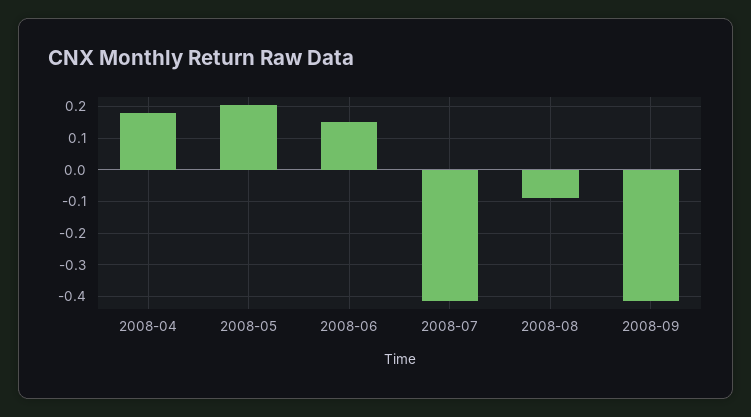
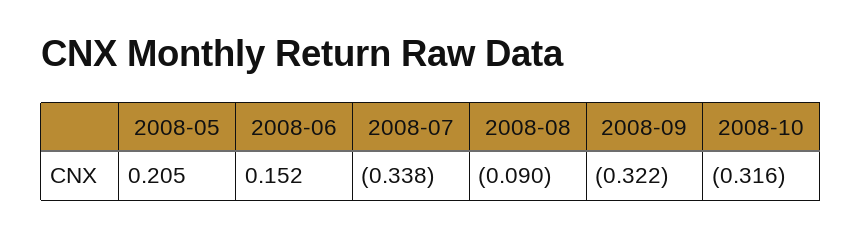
2008-04: 0.18 -> none
2008-07: -0.42 -> -0.338
2008-09: -0.42 -> -0.322
2008-10: none -> -0.316

